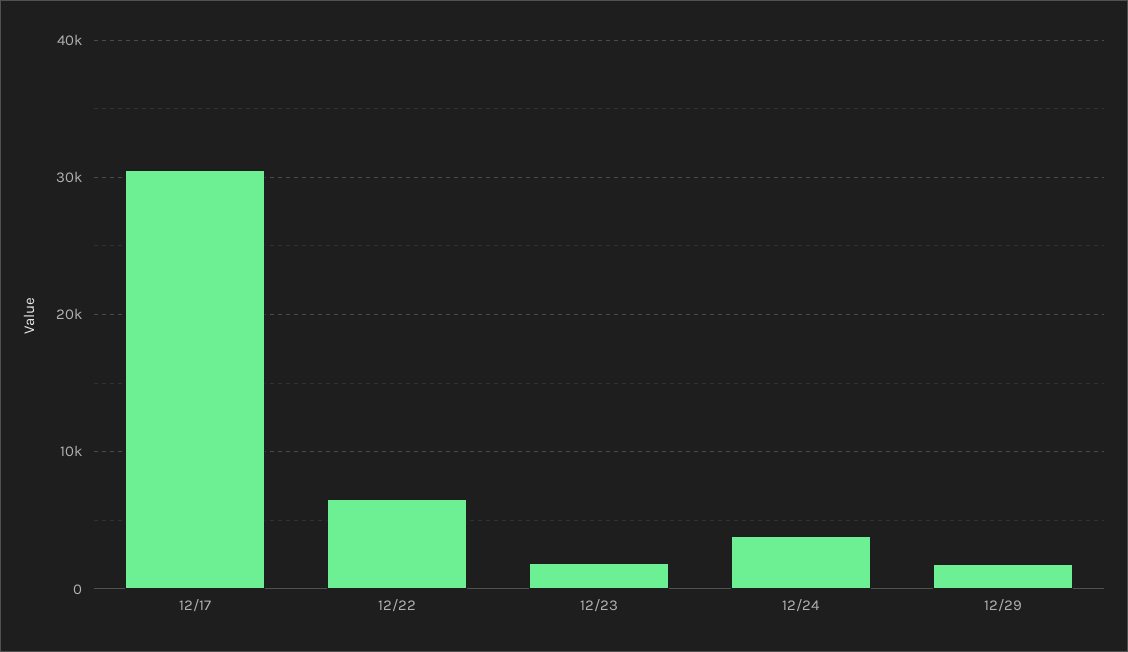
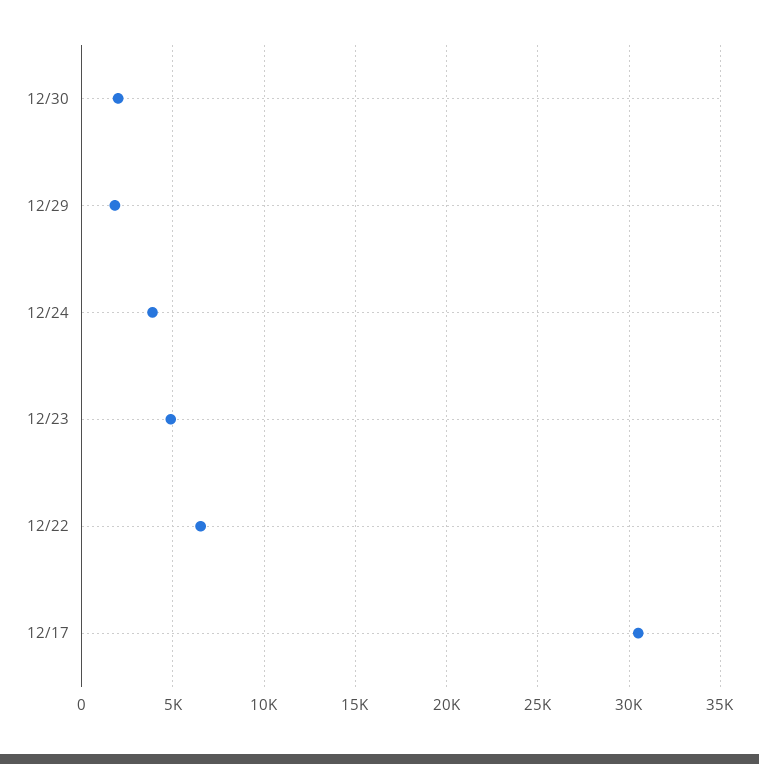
12/23: 2000 -> 5000
12/30: none -> 2000

